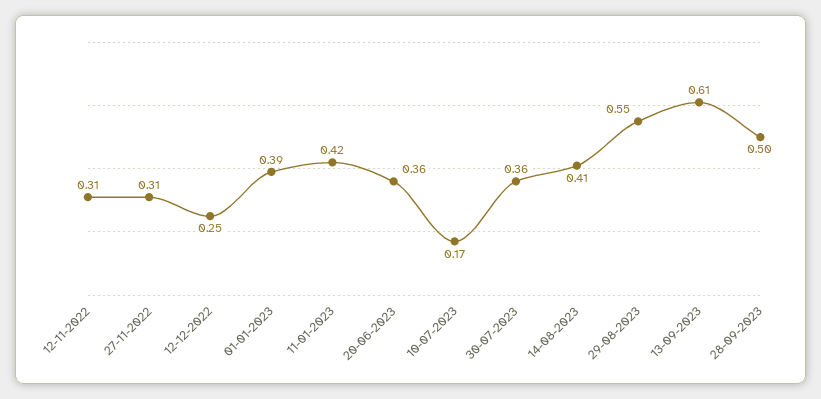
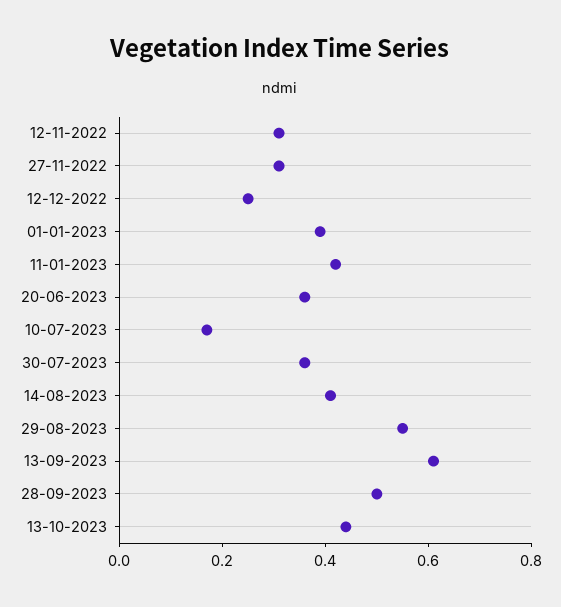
13-10-2023: none -> 0.45

